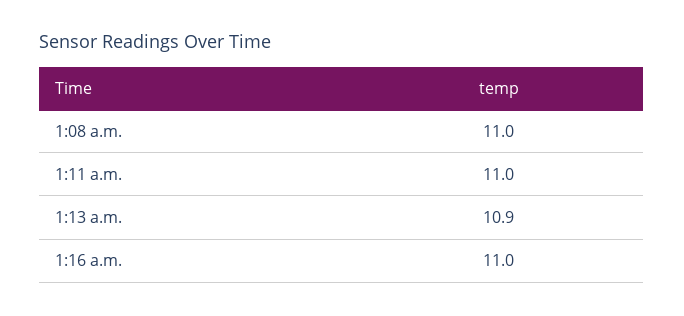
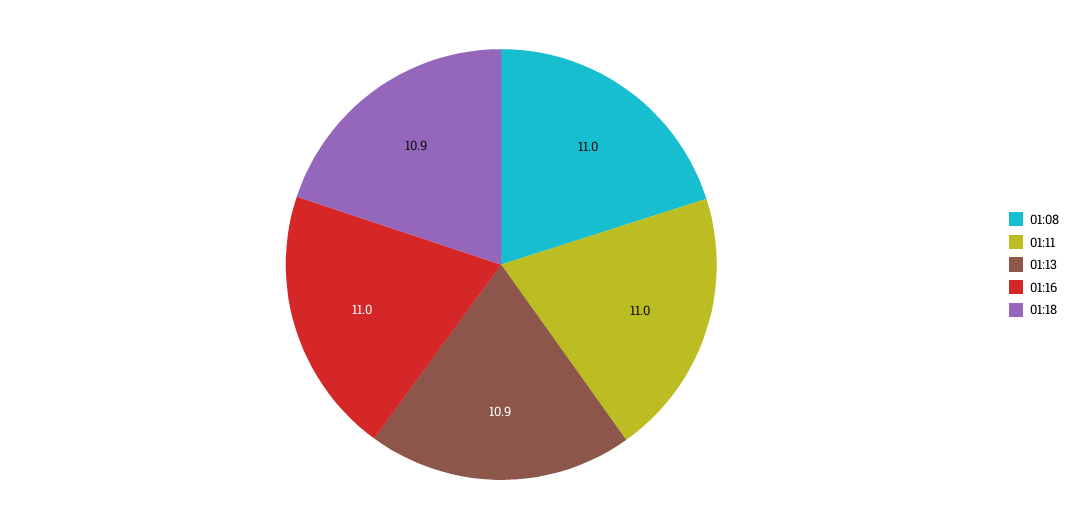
01:18: none -> 10.9

